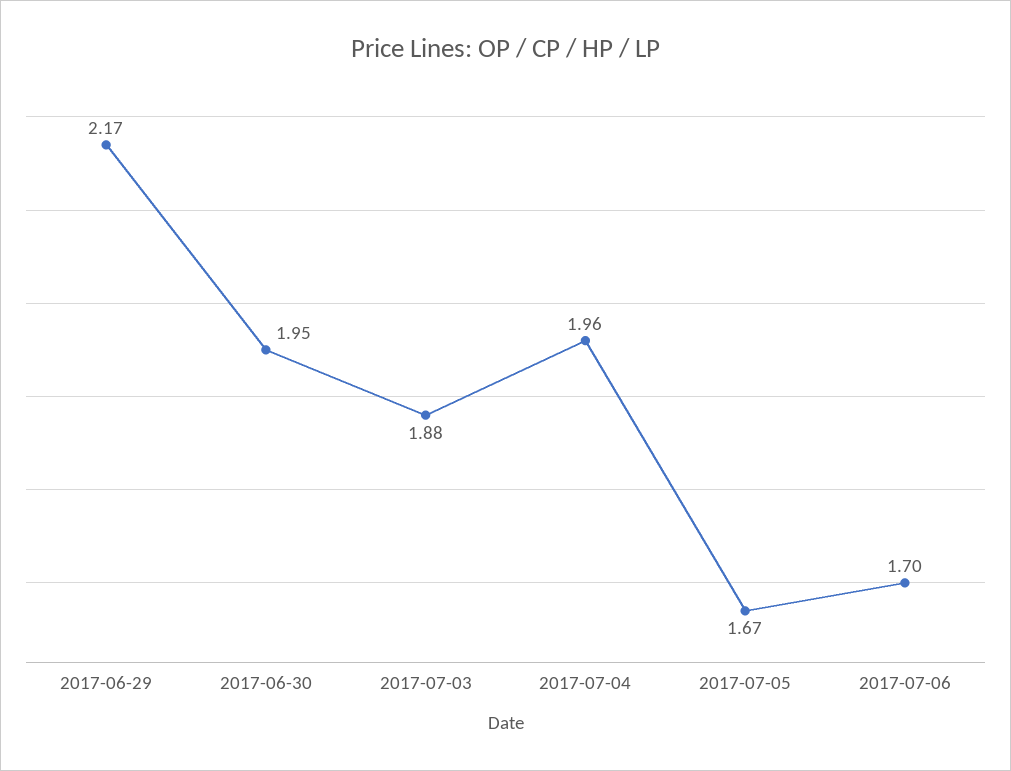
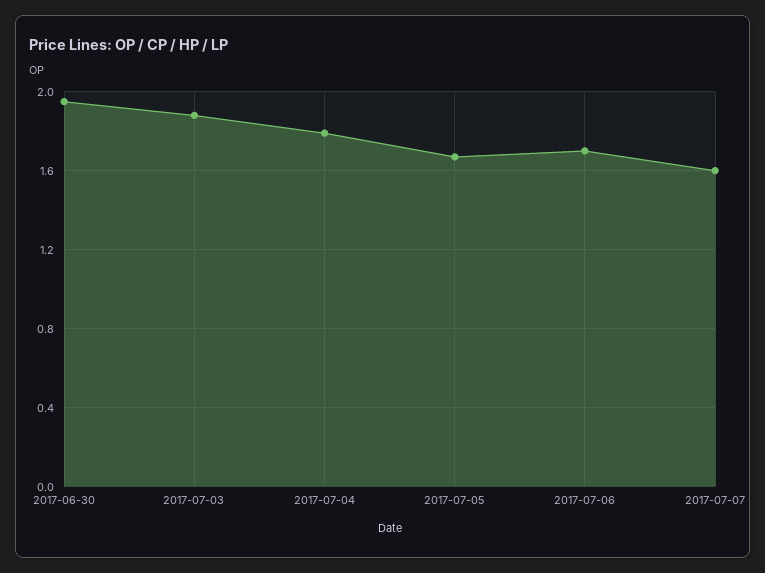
2017-06-29: 2.17 -> none
2017-07-04: 1.96 -> 1.8
2017-07-07: none -> 1.6

